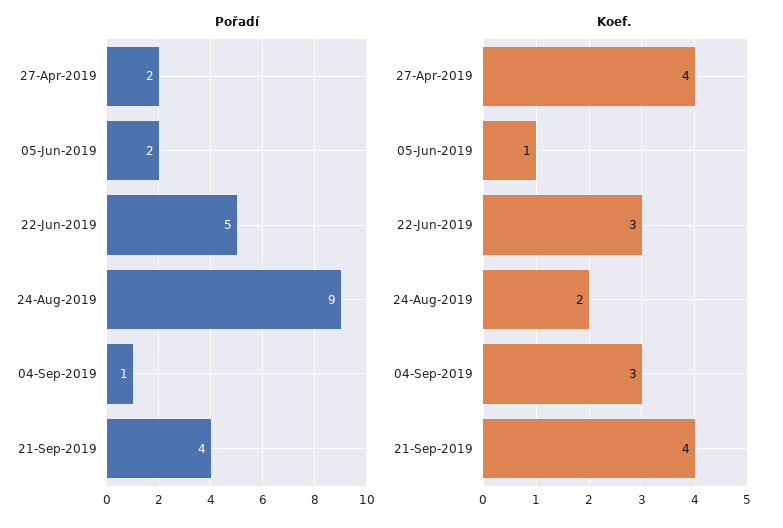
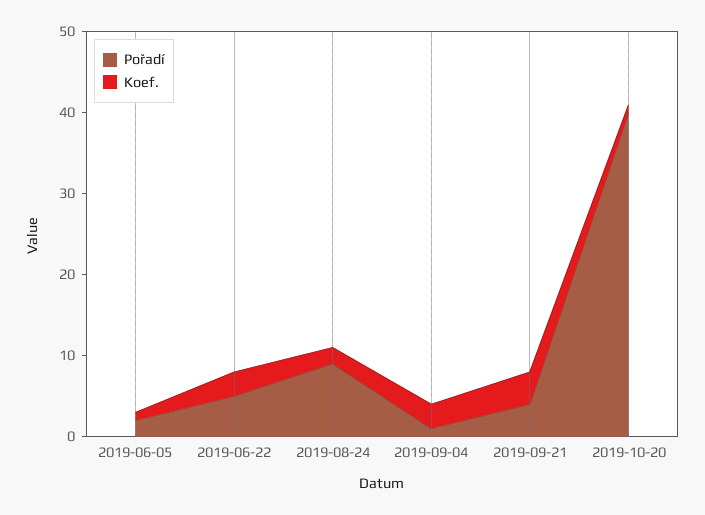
Pořadí, 27-Apr-2019: 2 -> none
Koef., 27-Apr-2019: 4 -> none
Pořadí, 2019-10-20: none -> 40
Koef., 2019-10-20: none -> 1

